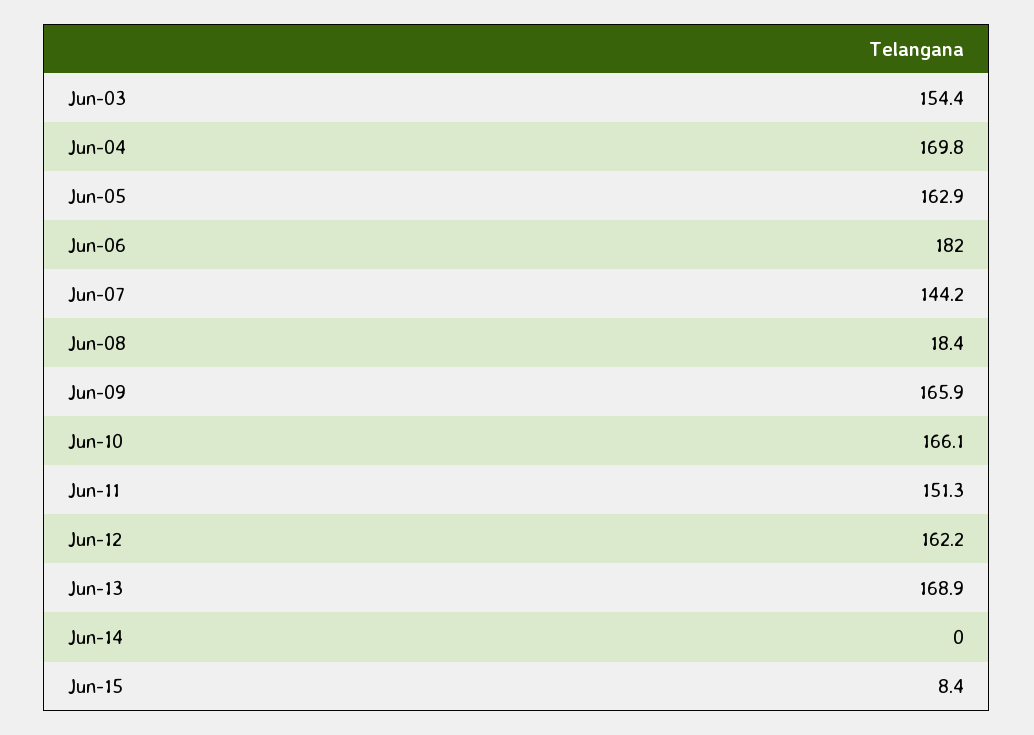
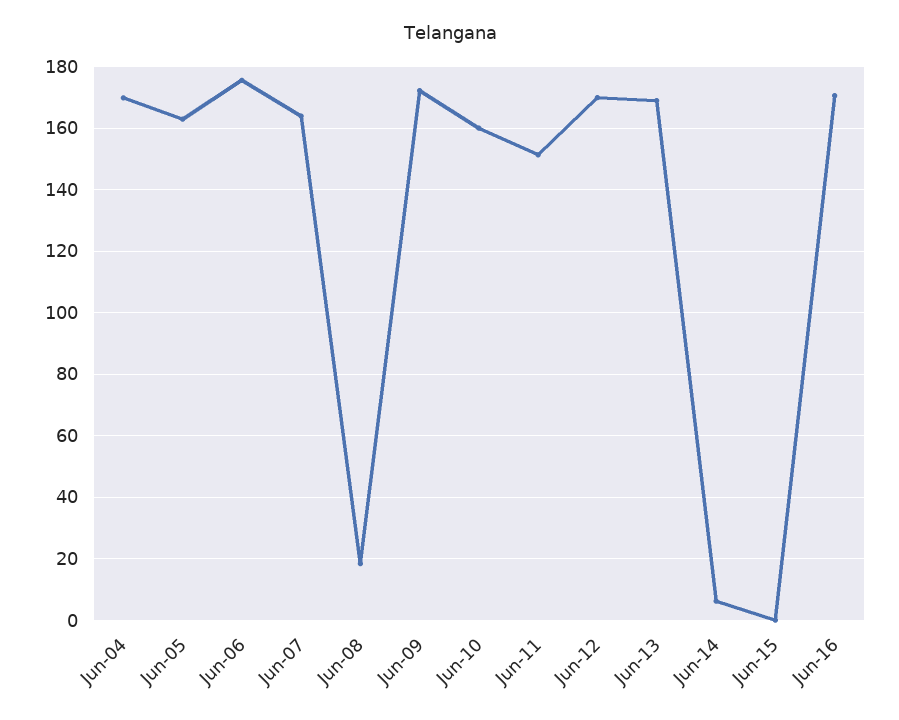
Jun-03: 154.4 -> none
Jun-06: 182 -> 176
Jun-07: 144.2 -> 164
Jun-09: 165.9 -> 172
Jun-10: 166.1 -> 160
Jun-12: 162.2 -> 170
Jun-14: 0 -> 6
Jun-15: 8.4 -> 0
Jun-16: none -> 170

